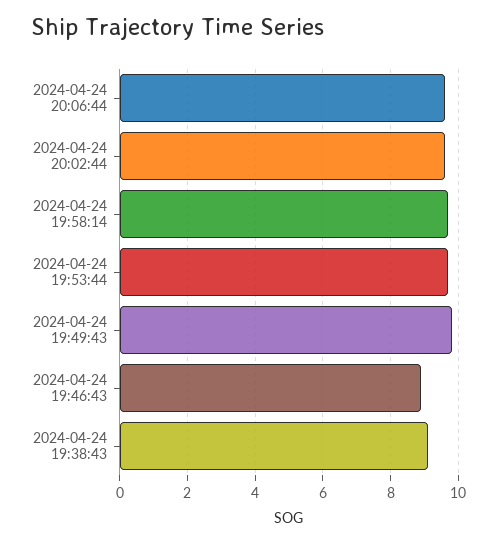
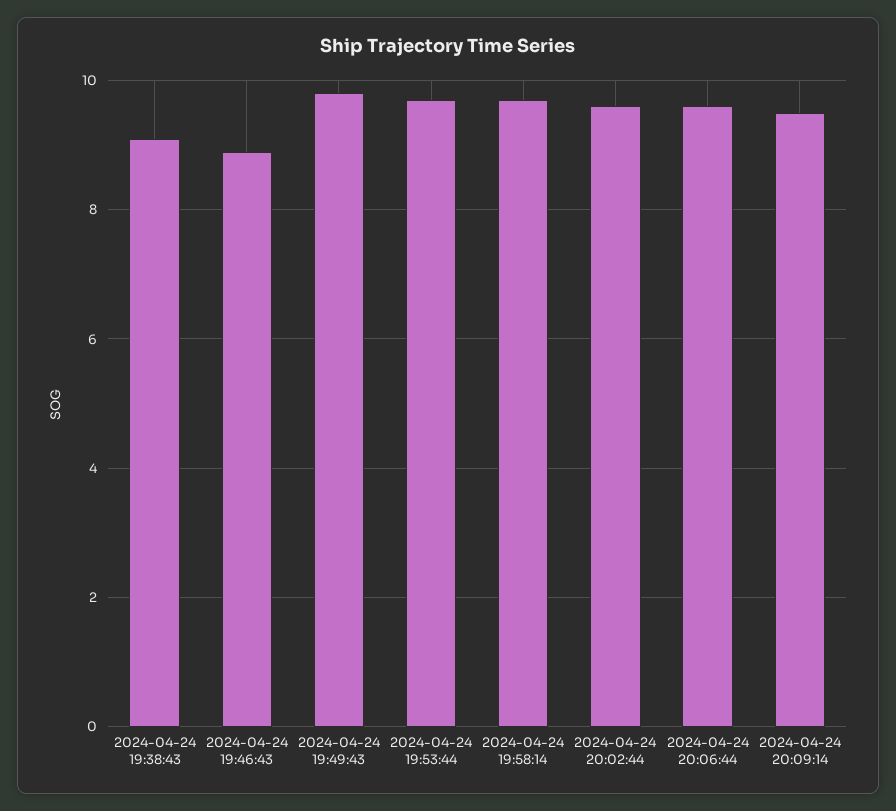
2024-04-24 20:09:14: none -> 9.5

